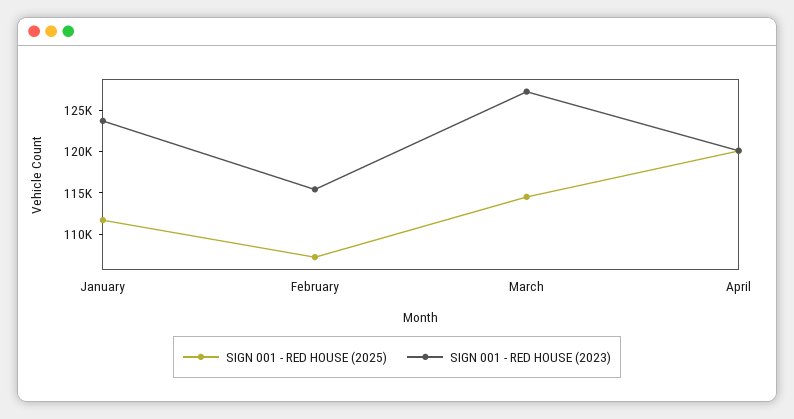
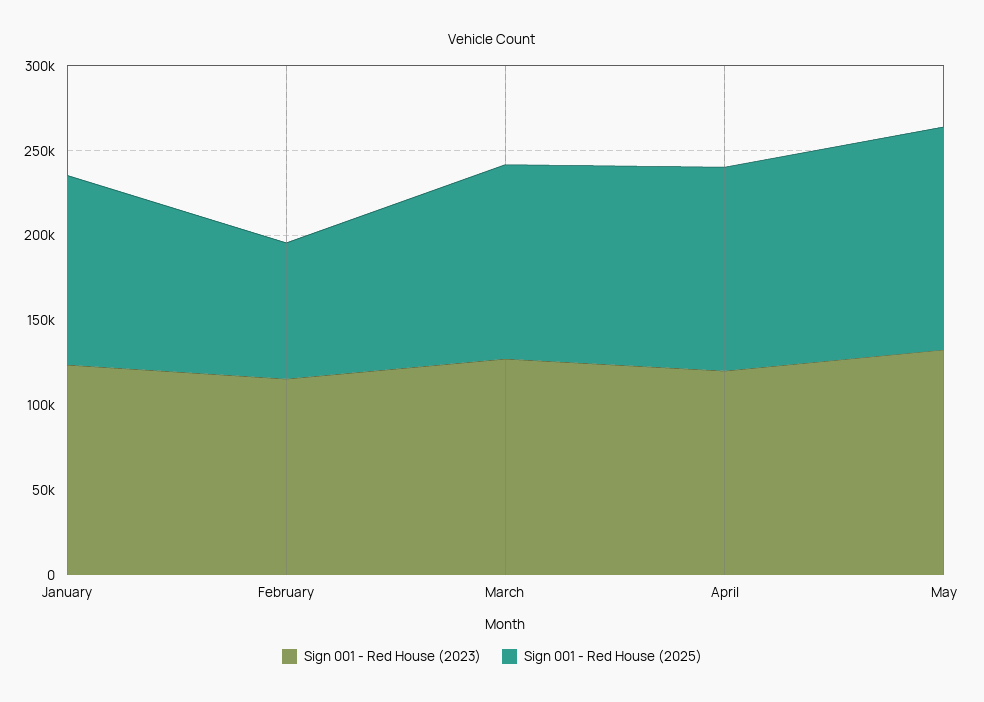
SIGN 001 - RED HOUSE (2025), February: 107000 -> 80000
SIGN 001 - RED HOUSE (2023), May: none -> 130000
SIGN 001 - RED HOUSE (2025), May: none -> 130000

